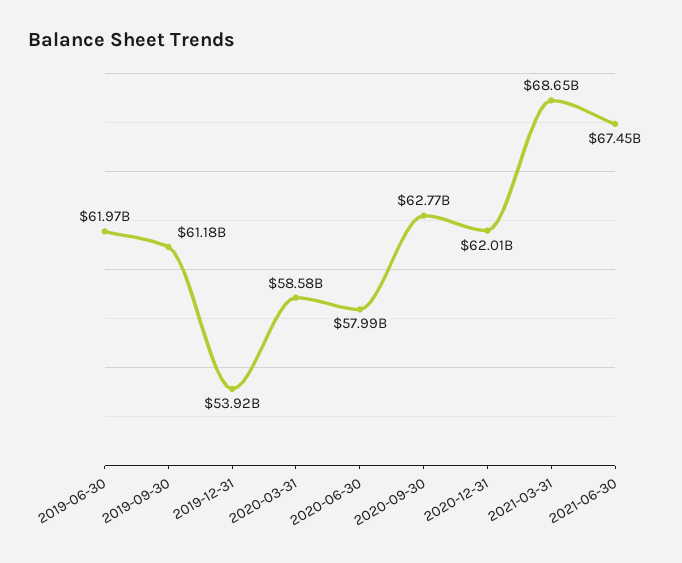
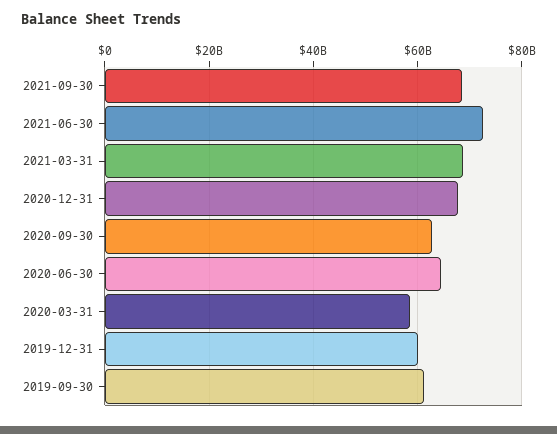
2019-06-30: 61970000000 -> none
2019-12-31: 53920000000 -> 60000000000
2020-06-30: 57990000000 -> 64000000000
2020-12-31: 62010000000 -> 68000000000
2021-06-30: 67450000000 -> 72000000000
2021-09-30: none -> 68000000000

